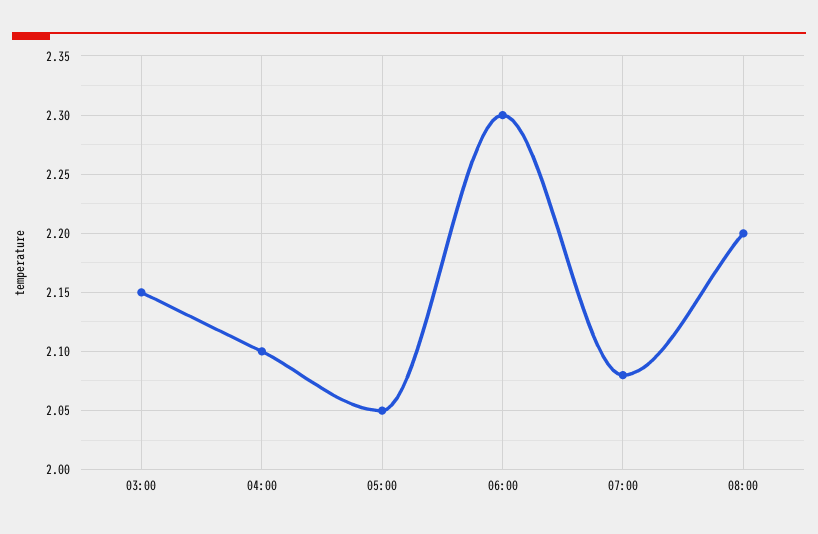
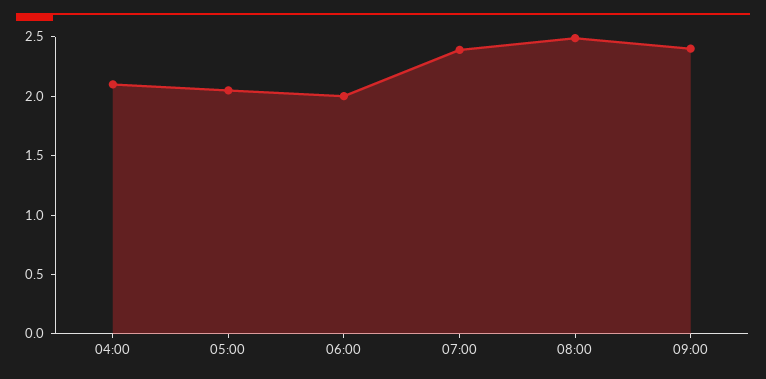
03:00: 2.15 -> none
06:00: 2.3 -> 2
07:00: 2.08 -> 2.4
08:00: 2.2 -> 2.5
09:00: none -> 2.4

